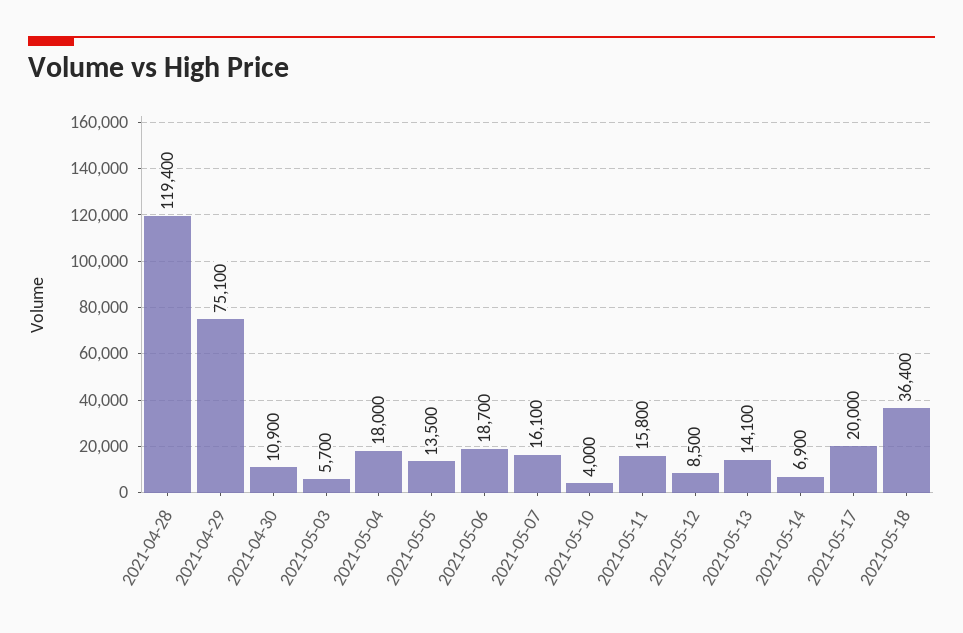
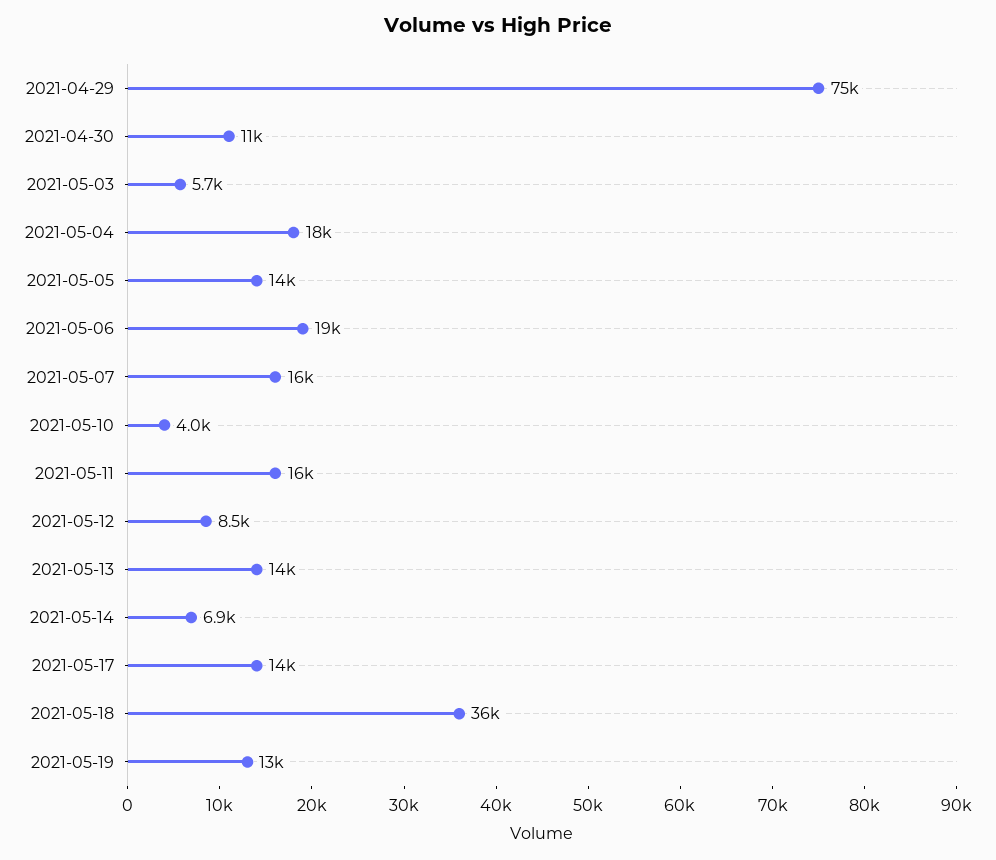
2021-04-28: 119400 -> none
2021-05-17: 20000 -> 14000
2021-05-19: none -> 13000

